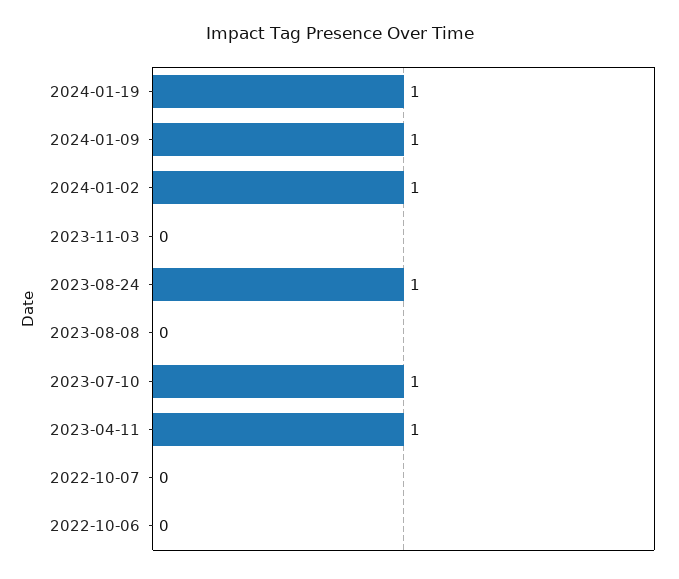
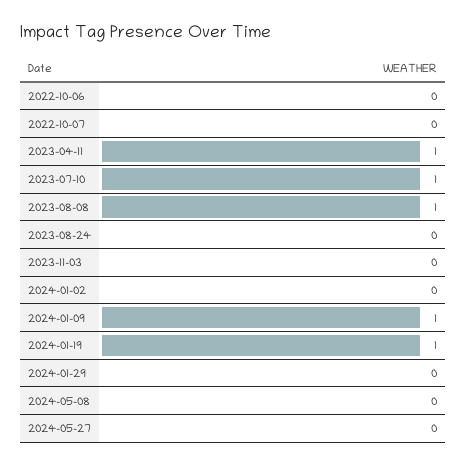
2024-01-02: 1 -> 0
2023-08-24: 1 -> 0
2023-08-08: 0 -> 1
2024-01-29: none -> 0
2024-05-08: none -> 0
2024-05-27: none -> 0

